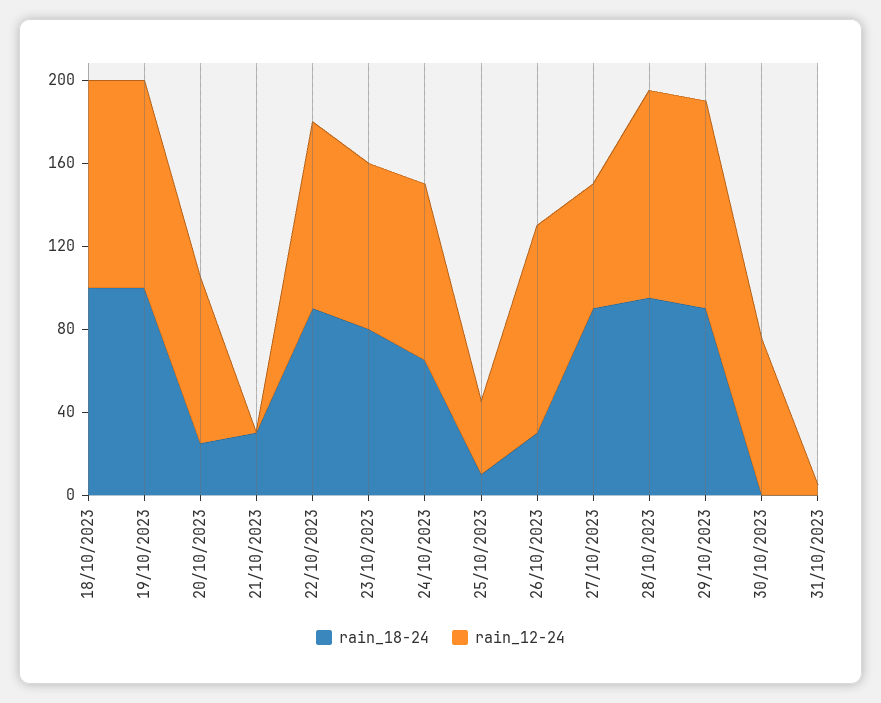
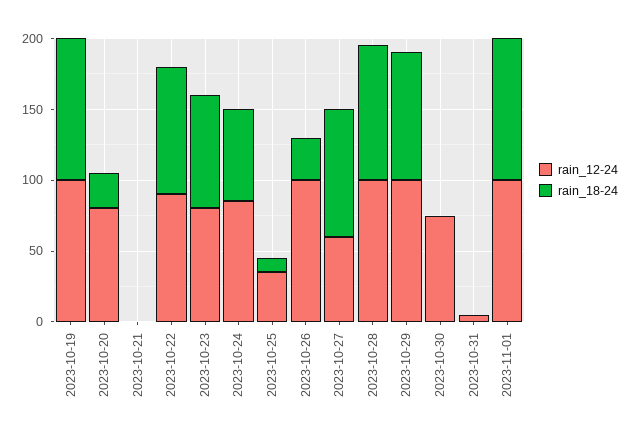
rain_18-24, 18/10/2023: 100 -> none
rain_12-24, 18/10/2023: 100 -> none
rain_18-24, 21/10/2023: 30 -> 0
rain_12-24, 2023-11-01: none -> 100
rain_18-24, 2023-11-01: none -> 100

